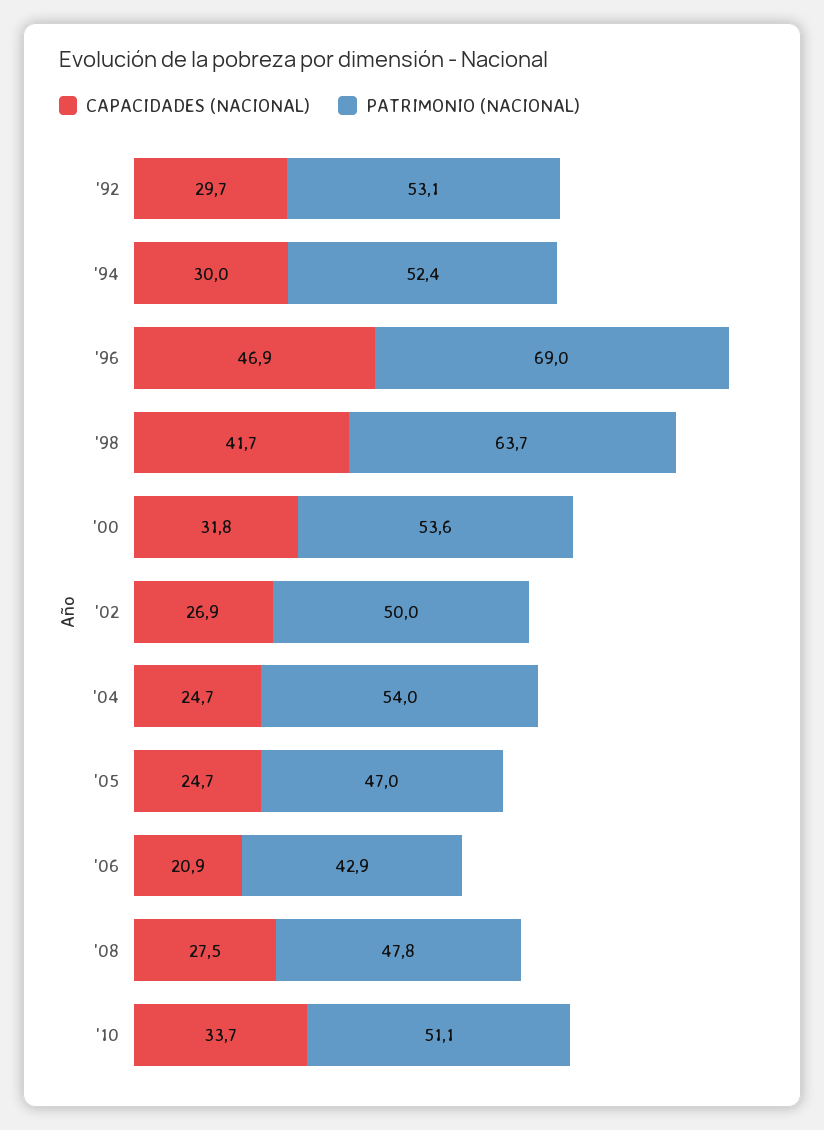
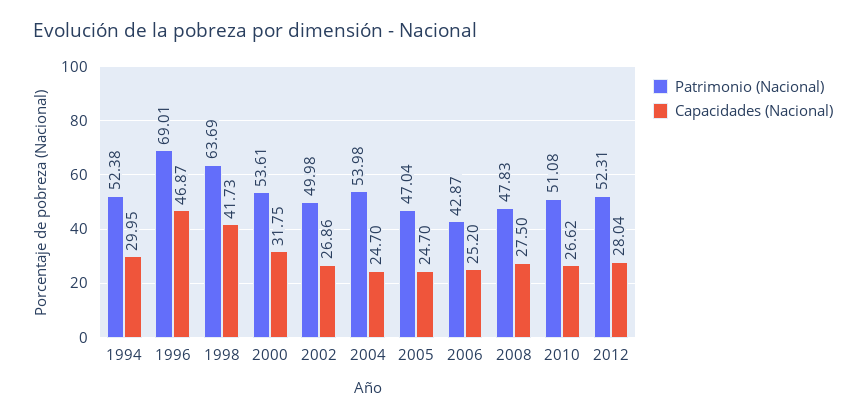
CAPACIDADES (NACIONAL), '92: 29.7 -> none
PATRIMONIO (NACIONAL), '92: 53.1 -> none
CAPACIDADES (NACIONAL), '06: 20.9 -> 25.2
CAPACIDADES (NACIONAL), '10: 33.7 -> 26.62
PATRIMONIO (NACIONAL), 2012: none -> 52.31
CAPACIDADES (NACIONAL), 2012: none -> 28.04

